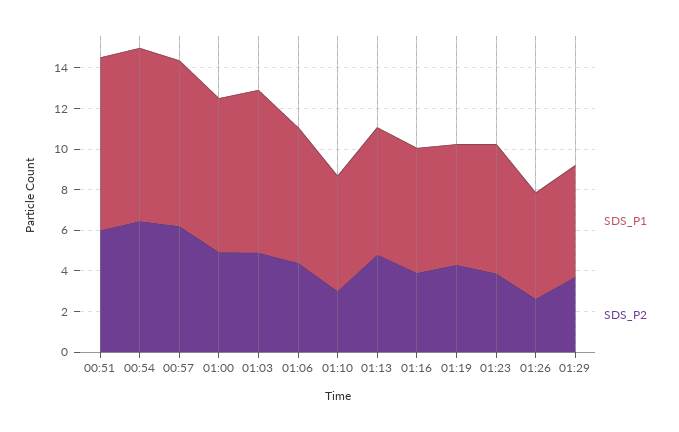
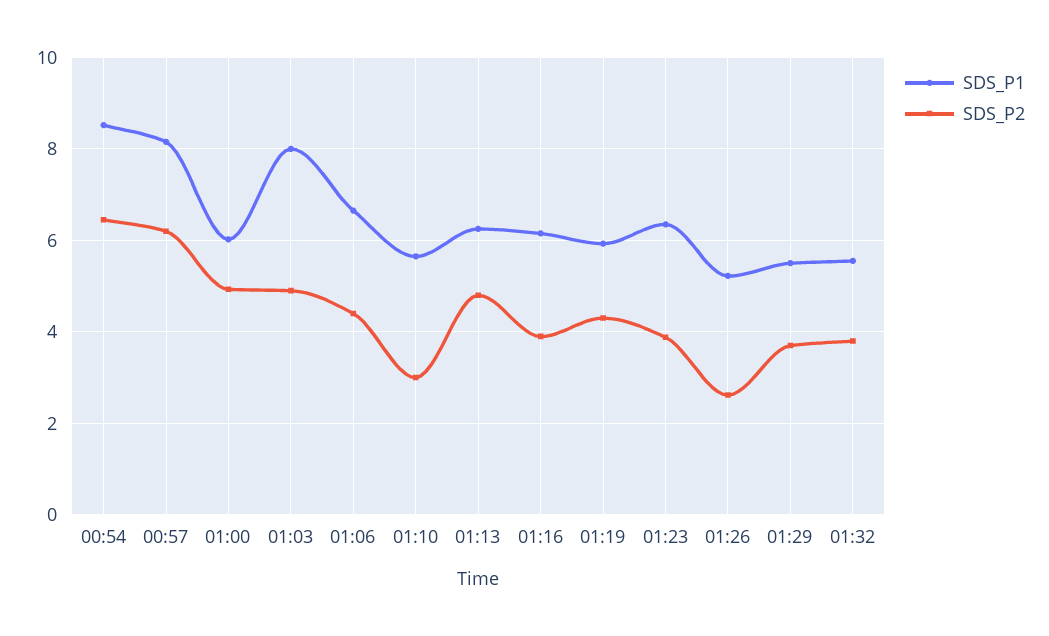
SDS_P1, 00:51: 8.5 -> none
SDS_P2, 00:51: 6 -> none
SDS_P1, 01:00: 7.5 -> 6
SDS_P1, 01:32: none -> 5.6
SDS_P2, 01:32: none -> 3.8

